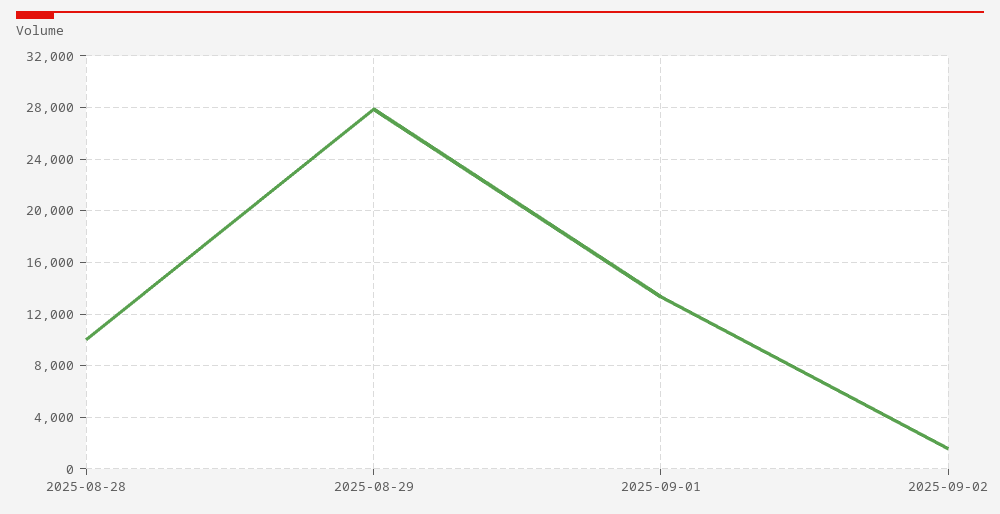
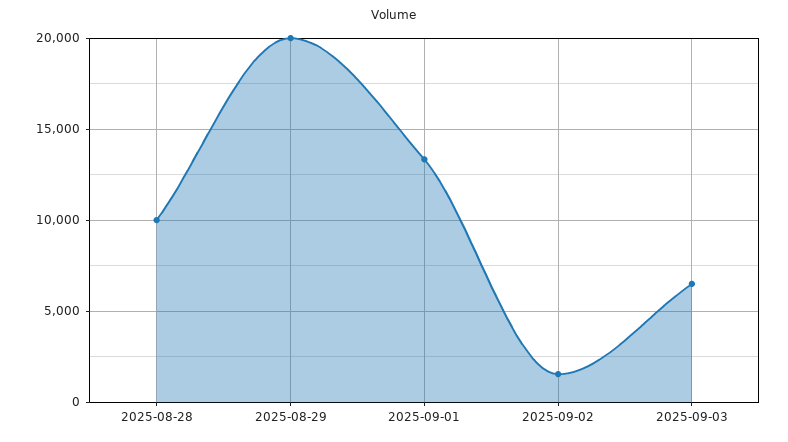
2025-08-29: 28000 -> 20000
2025-09-03: none -> 6500

